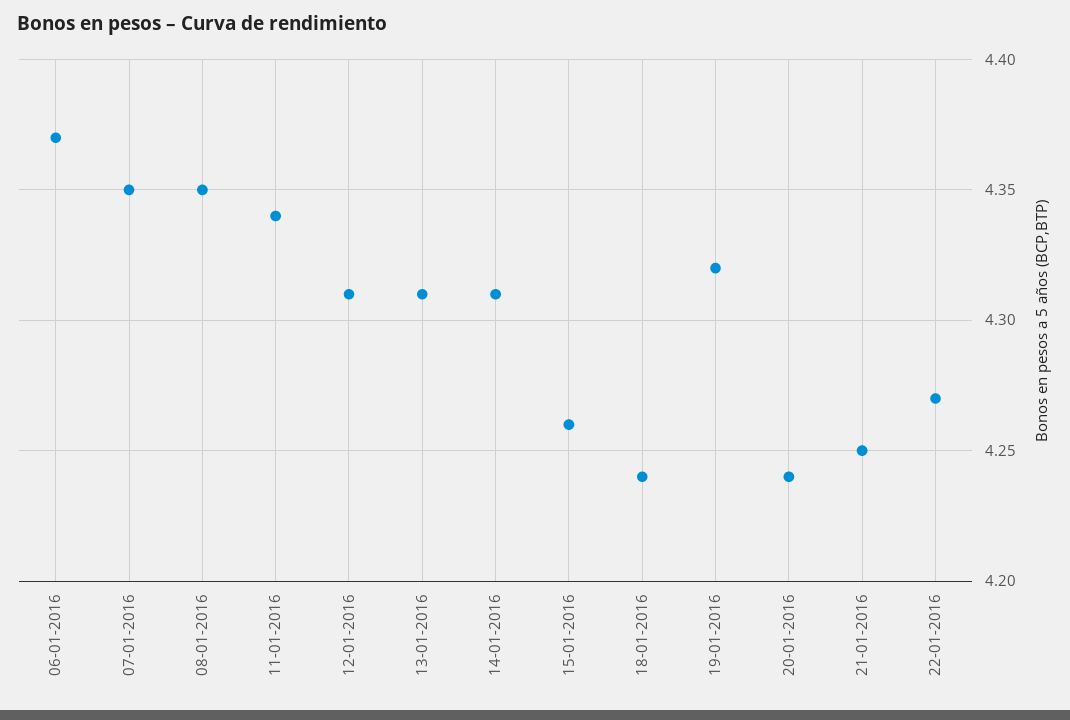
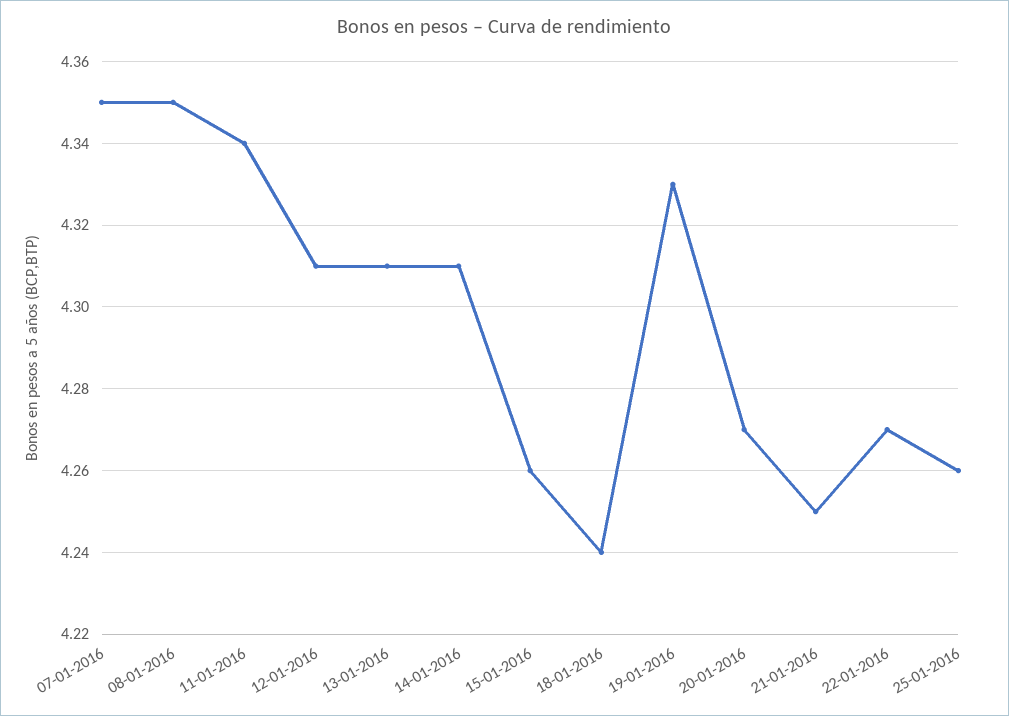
06-01-2016: 4.37 -> none
19-01-2016: 4.32 -> 4.33
20-01-2016: 4.24 -> 4.27
25-01-2016: none -> 4.26

